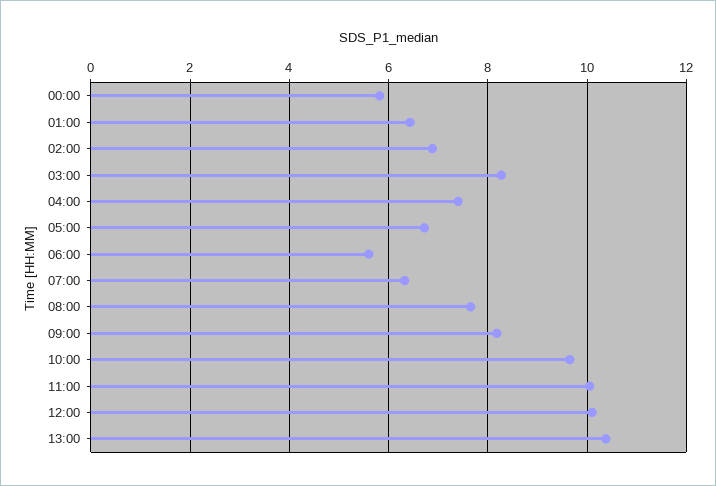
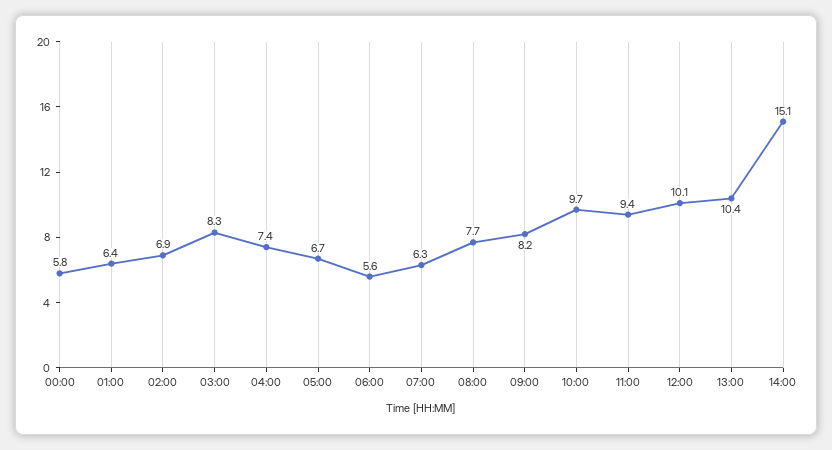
11:00: 10 -> 9.4
14:00: none -> 15.1

